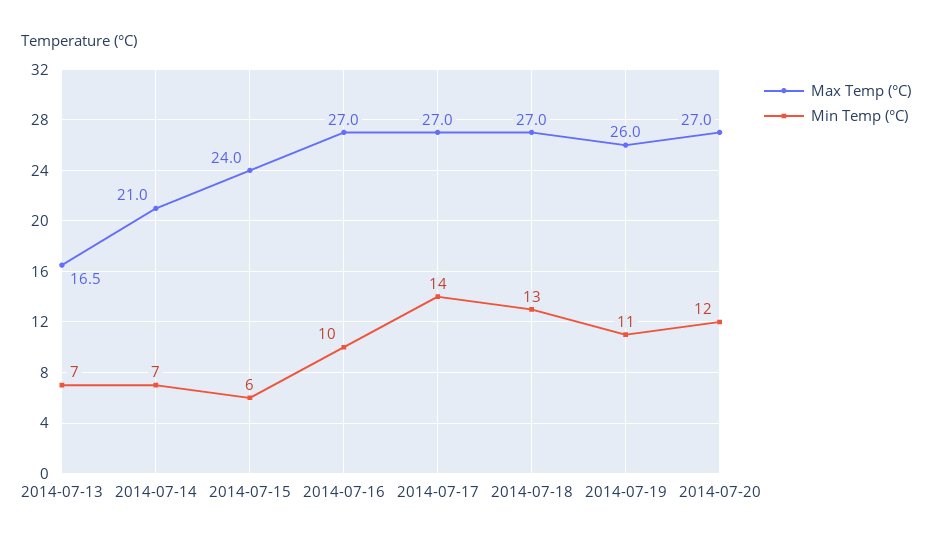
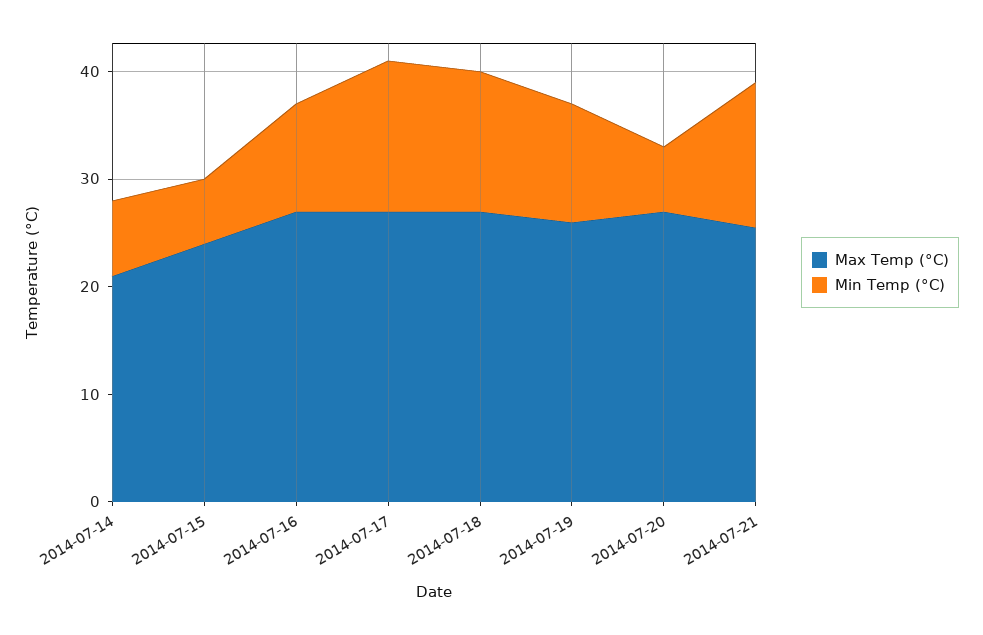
Max Temp (°C), 2014-07-13: 16.5 -> none
Min Temp (°C), 2014-07-13: 7 -> none
Min Temp (°C), 2014-07-20: 12 -> 6
Max Temp (°C), 2014-07-21: none -> 26
Min Temp (°C), 2014-07-21: none -> 14

